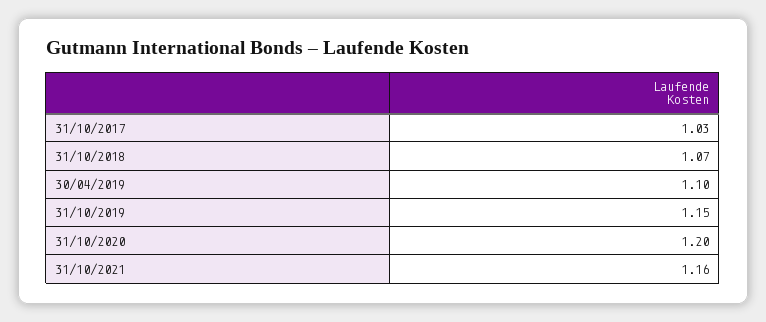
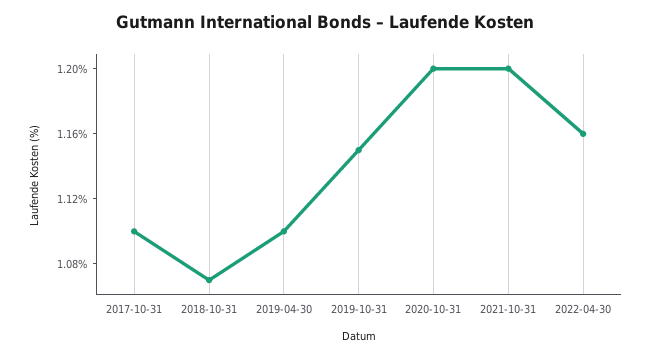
31/10/2017: 1.03 -> 1.1
31/10/2021: 1.16 -> 1.2
2022-04-30: none -> 1.16

